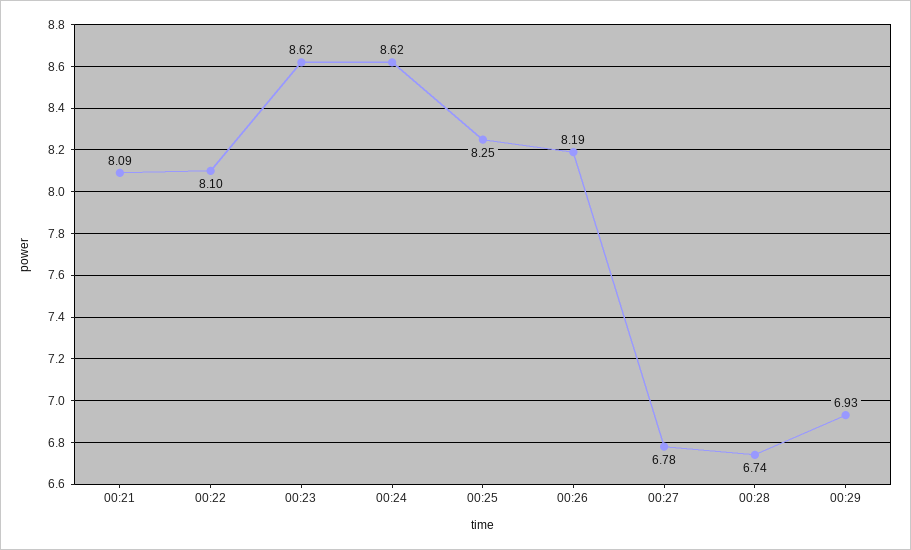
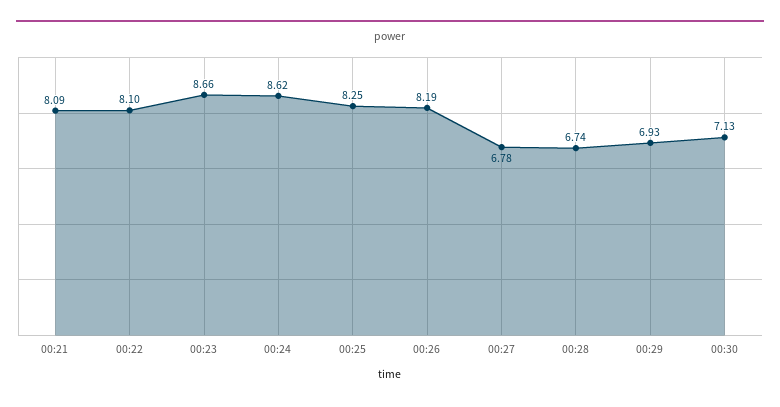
00:23: 8.62 -> 8.66
00:30: none -> 7.13

